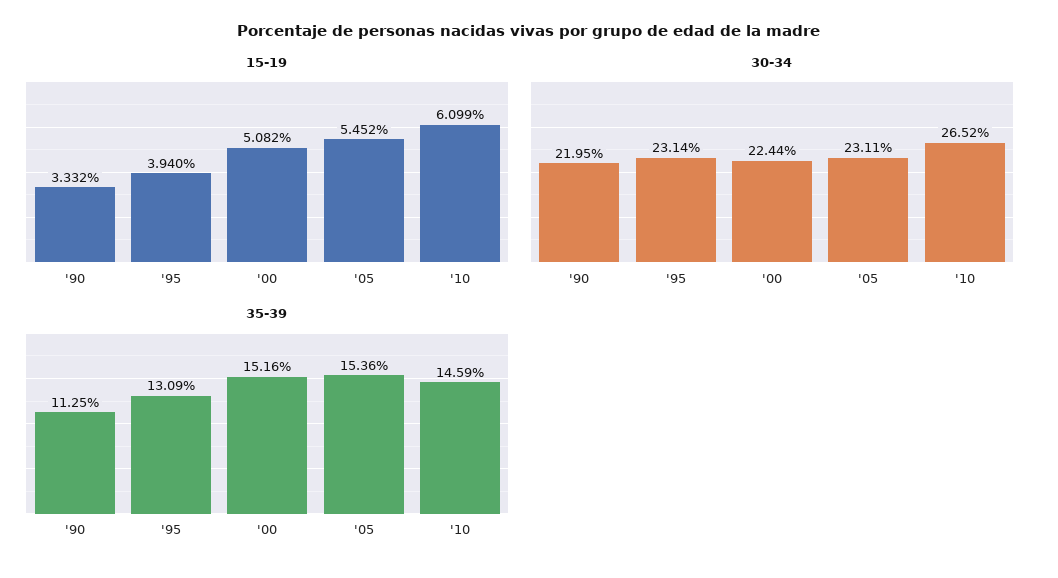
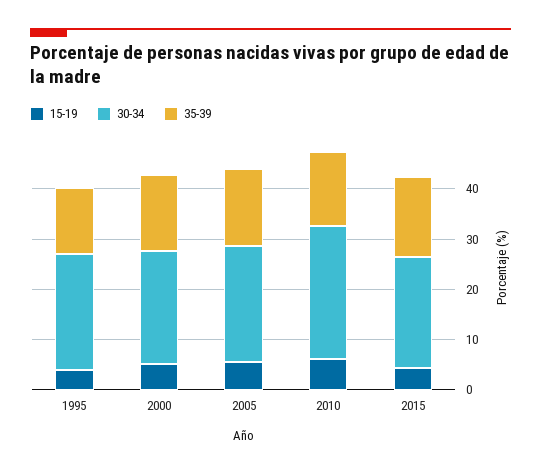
15-19, '90: 3.332 -> none
30-34, '90: 21.95 -> none
35-39, '90: 11.25 -> none
15-19, 2015: none -> 4
30-34, 2015: none -> 22
35-39, 2015: none -> 16

